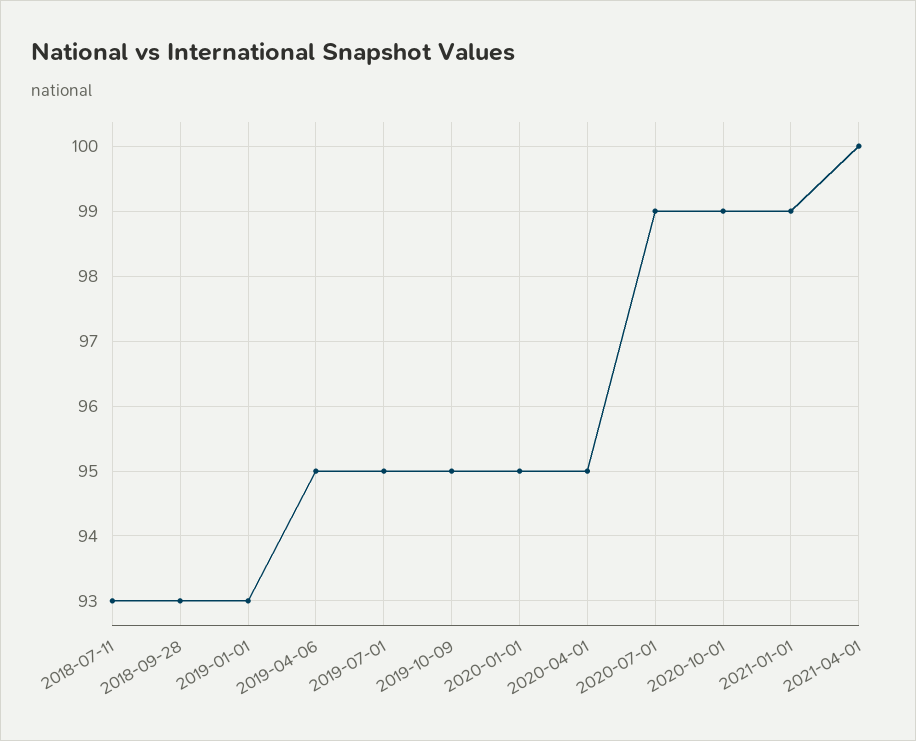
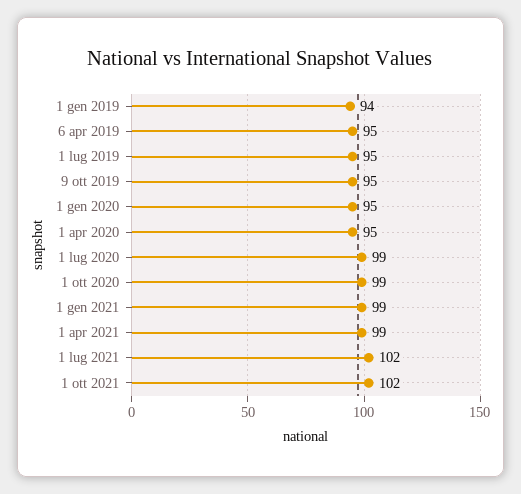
2018-07-11: 93 -> none
2018-09-28: 93 -> none
2019-01-01: 93 -> 94
2021-04-01: 100 -> 99
1 lug 2021: none -> 102
1 ott 2021: none -> 102

